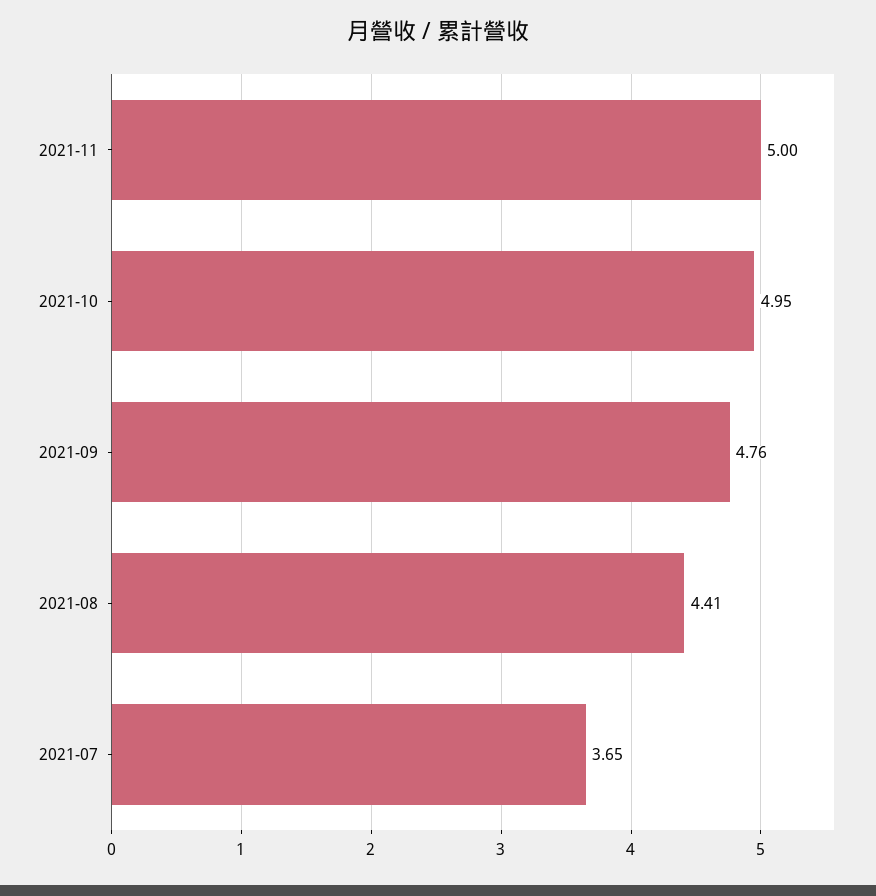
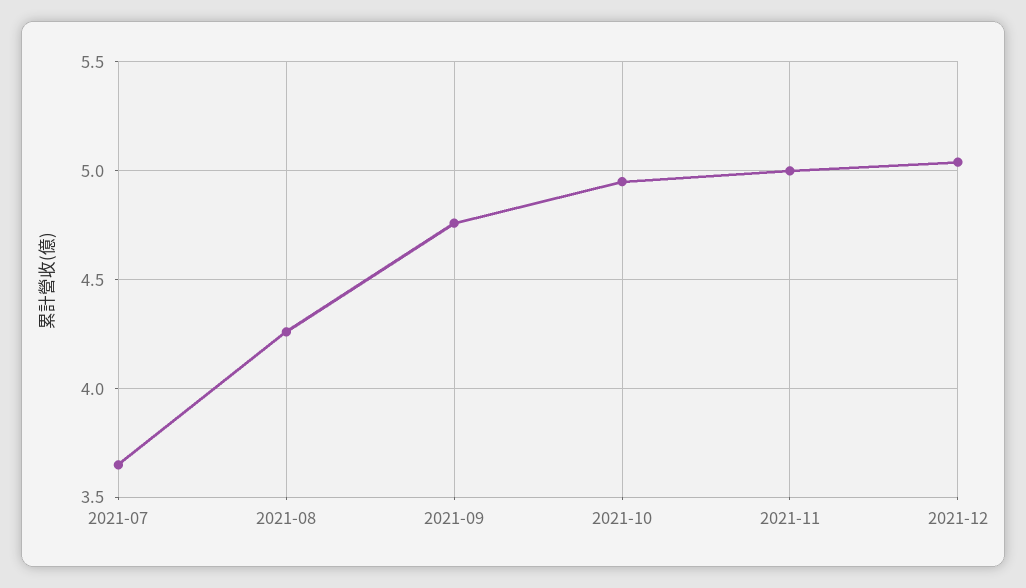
2021-08: 4.41 -> 4.25
2021-12: none -> 5.05

